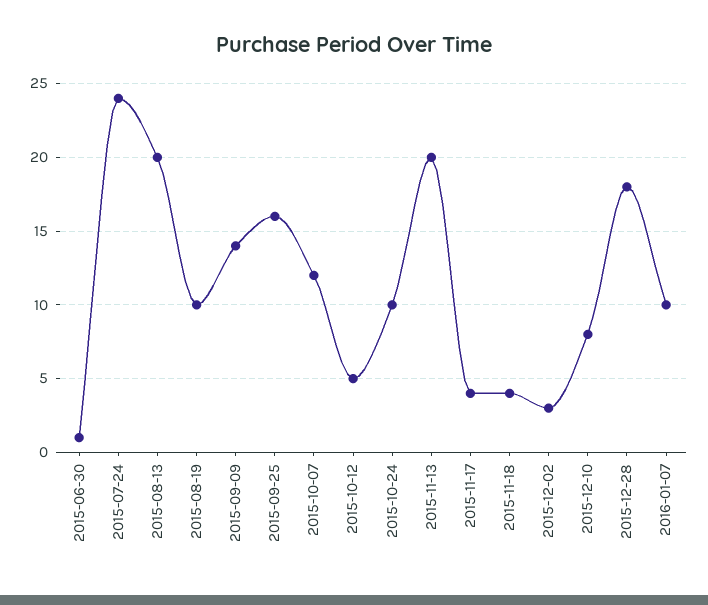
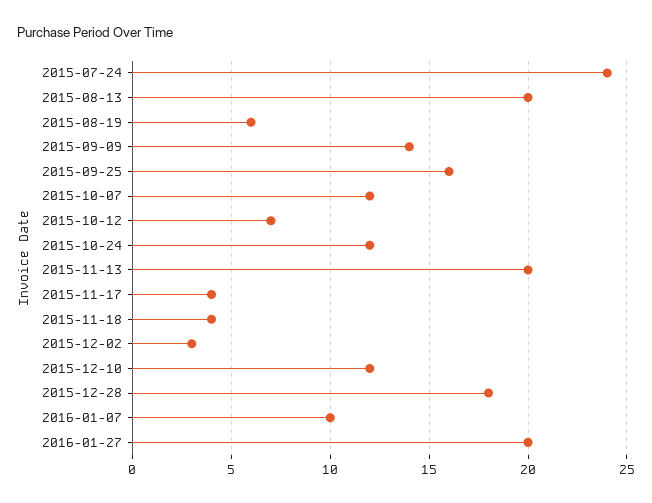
2015-06-30: 1 -> none
2015-08-19: 10 -> 6
2015-10-12: 5 -> 7
2015-10-24: 10 -> 12
2015-12-10: 8 -> 12
2016-01-27: none -> 20

